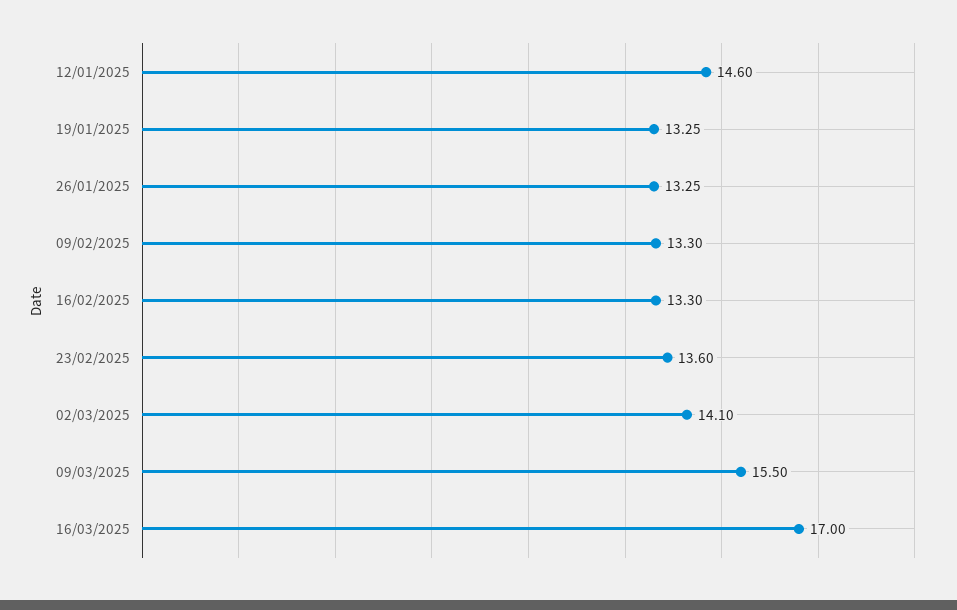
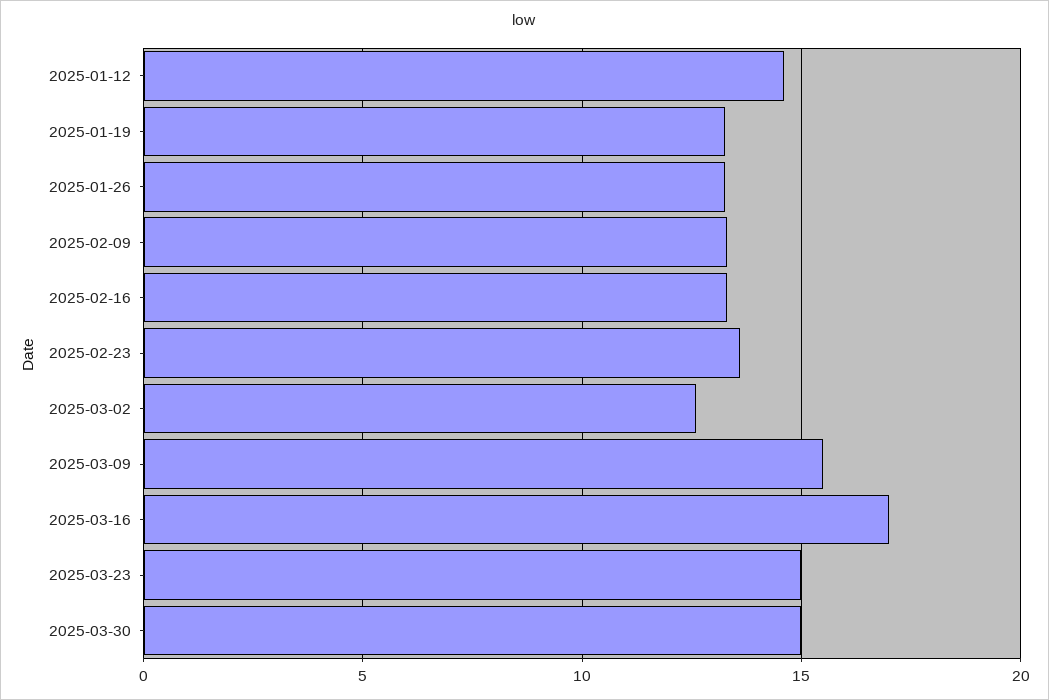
02/03/2025: 14.1 -> 12.5
2025-03-23: none -> 15
2025-03-30: none -> 15

